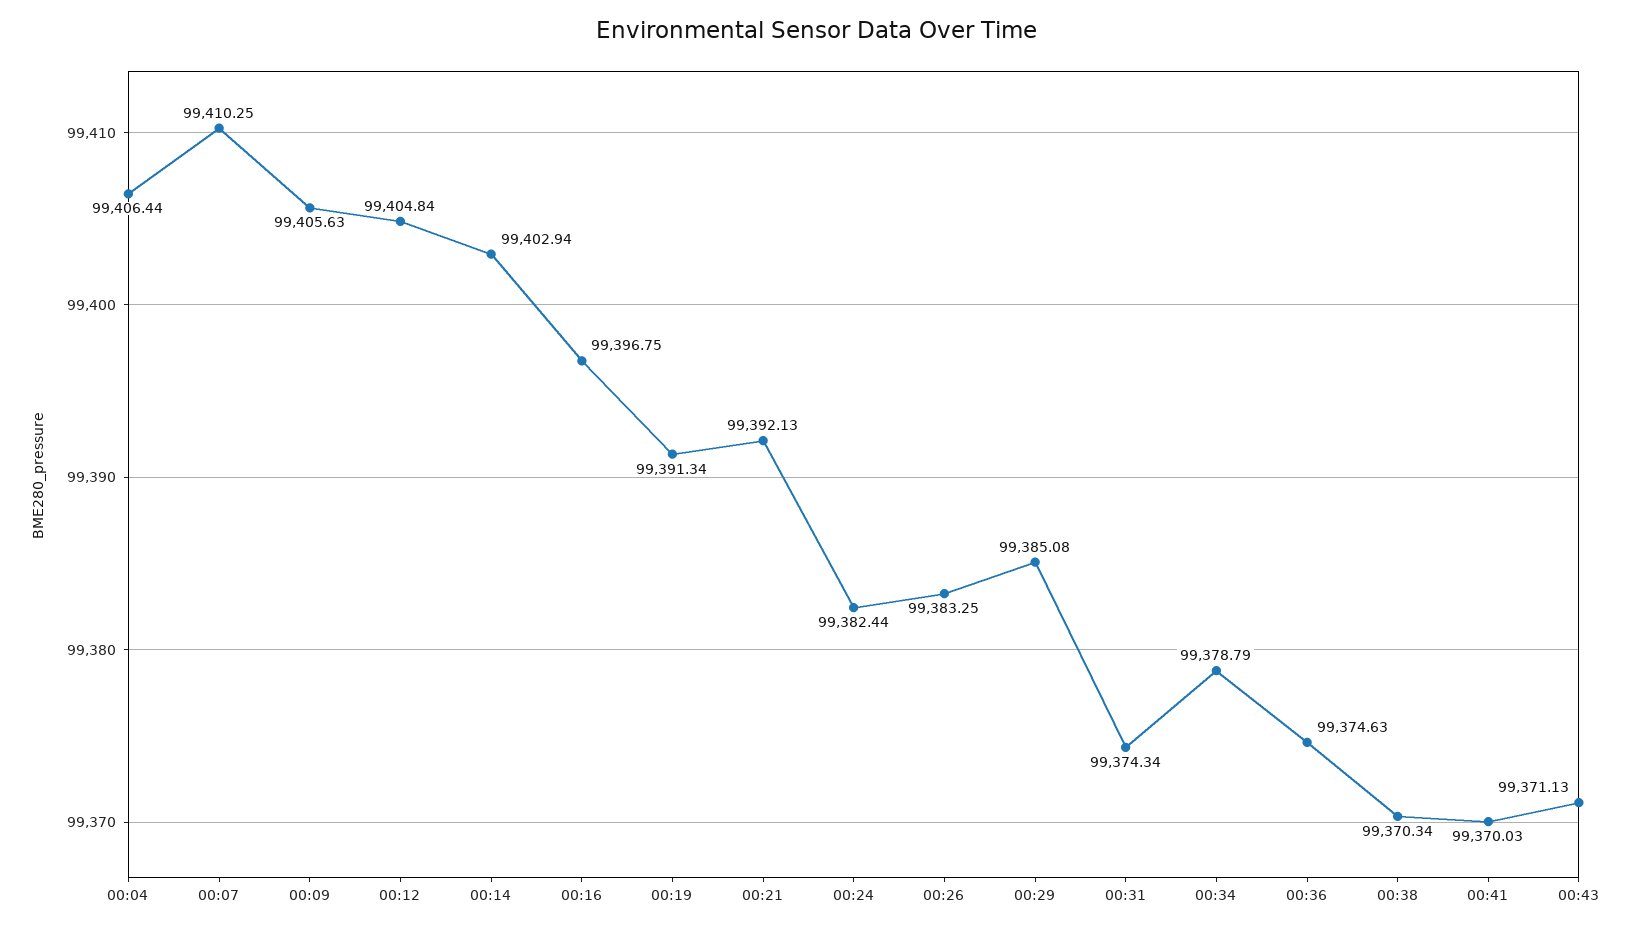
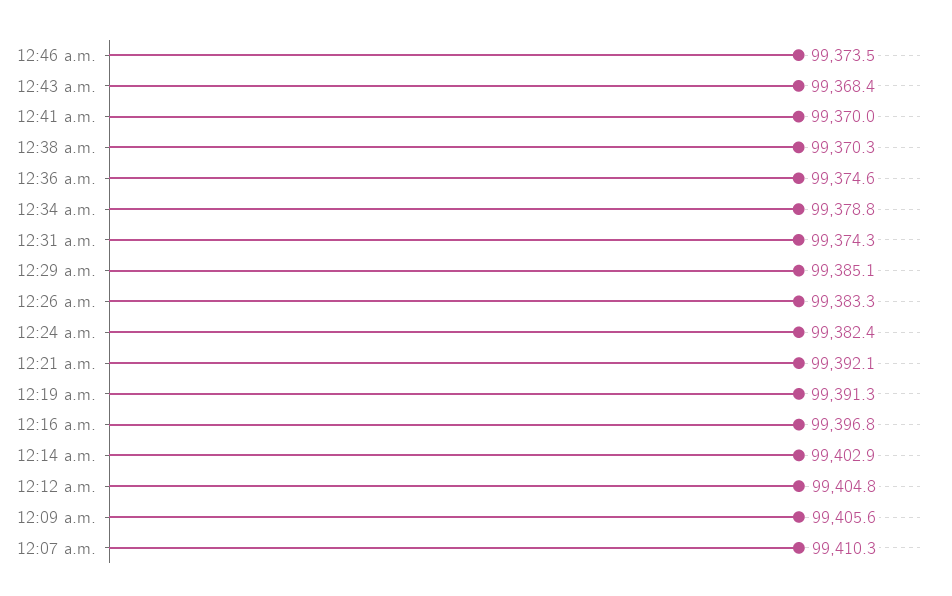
00:04: 99406.44 -> none
00:43: 99371.13 -> 99368.4
12:46 a.m.: none -> 99373.5

